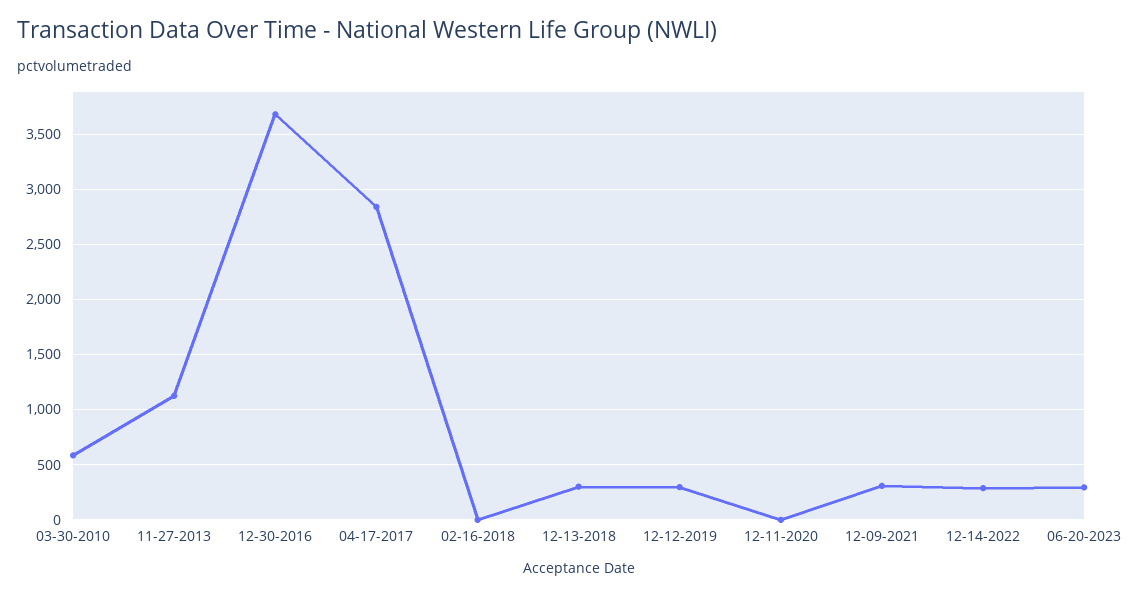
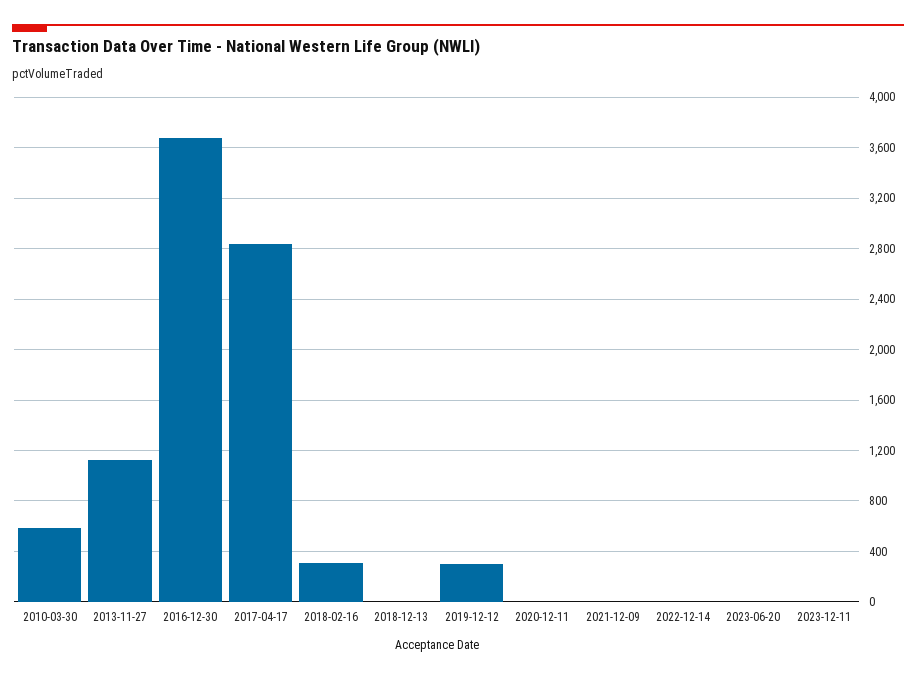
02-16-2018: 0 -> 300
12-13-2018: 300 -> 0
12-09-2021: 300 -> 0
12-14-2022: 300 -> 0
06-20-2023: 300 -> 0
2023-12-11: none -> 0

